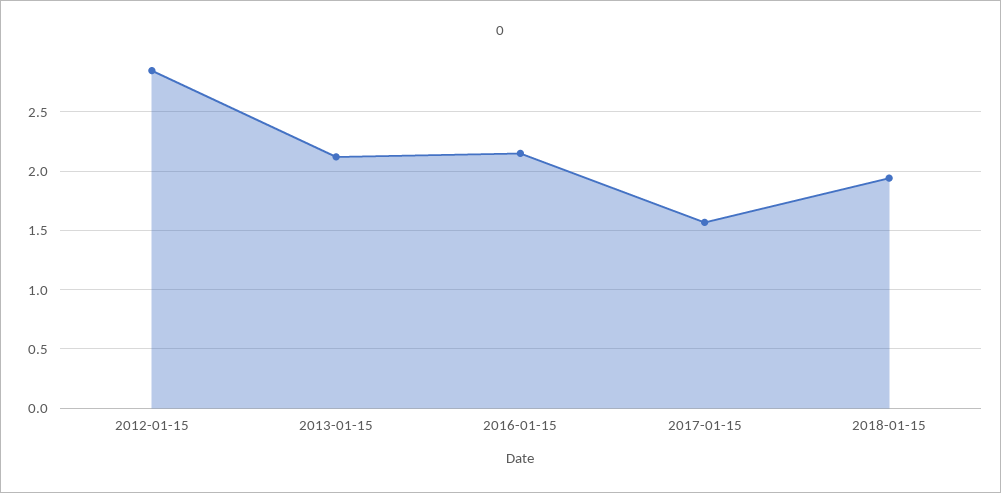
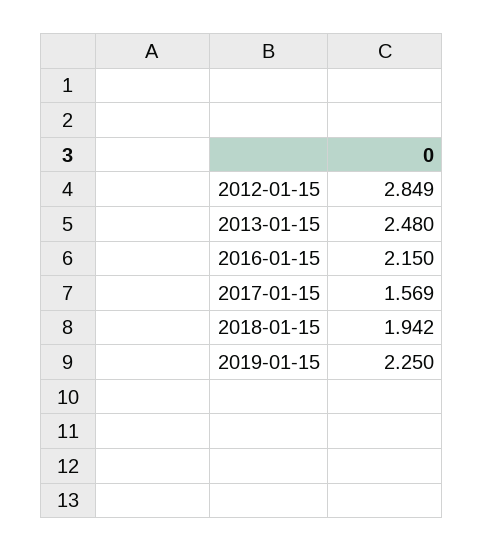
2013-01-15: 2.1 -> 2.48
2019-01-15: none -> 2.25

